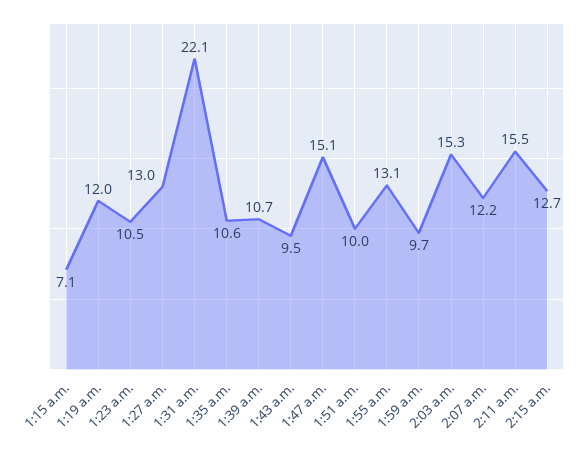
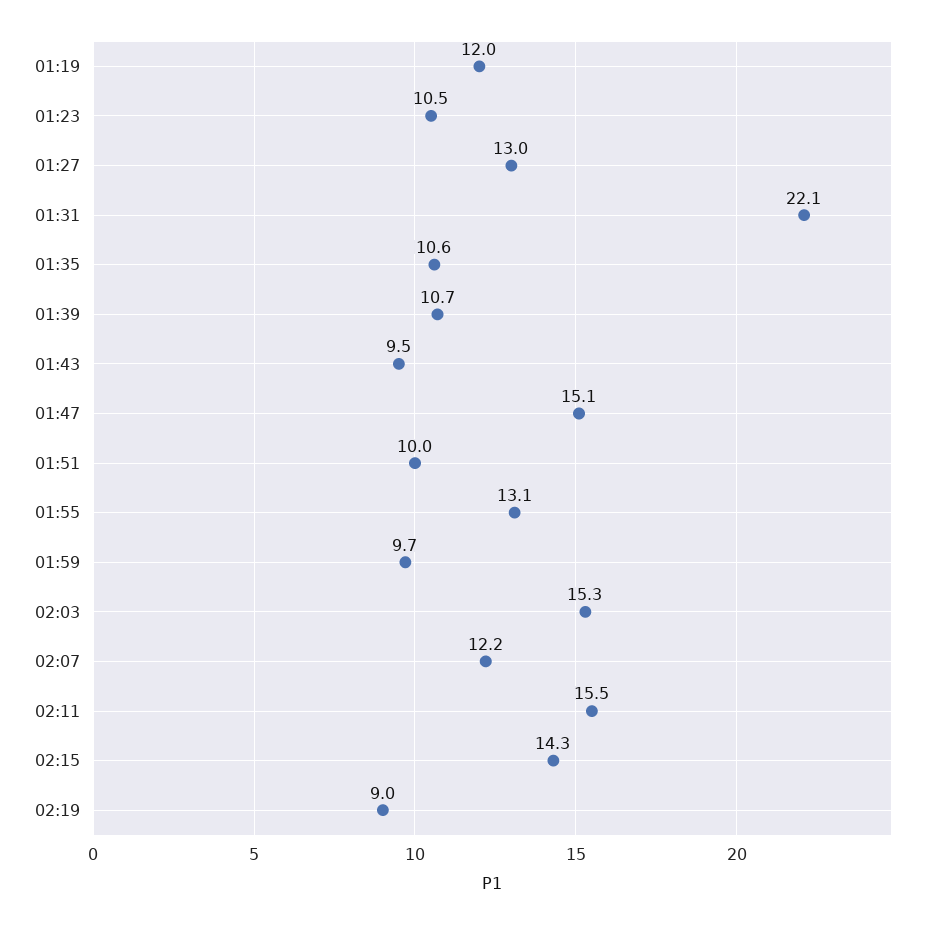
1:15 a.m.: 7.1 -> none
2:15 a.m.: 12.7 -> 14.3
02:19: none -> 9

